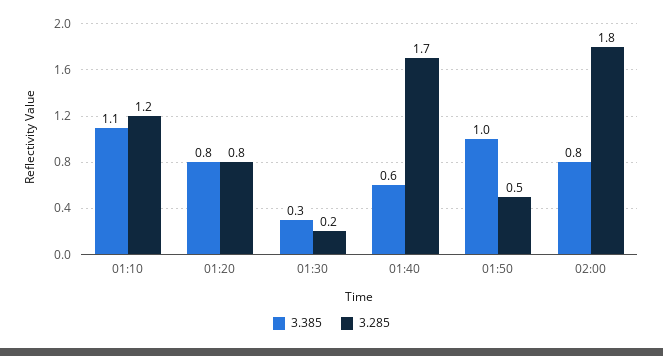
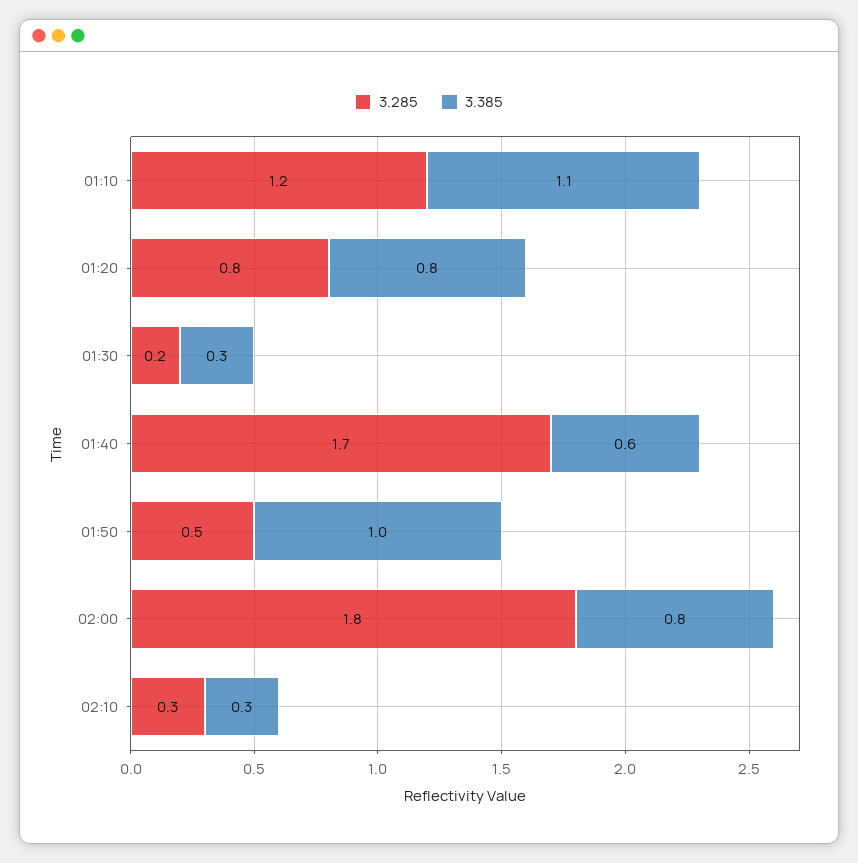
3.285, 02:10: none -> 0.3
3.385, 02:10: none -> 0.3

